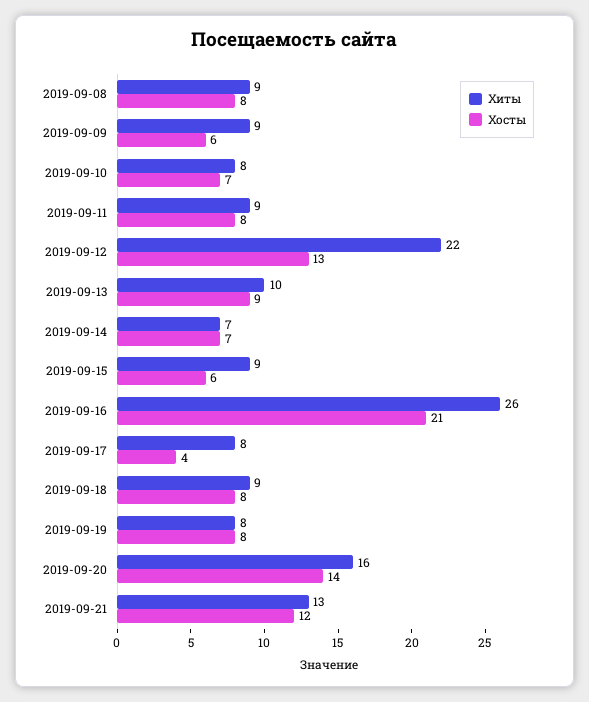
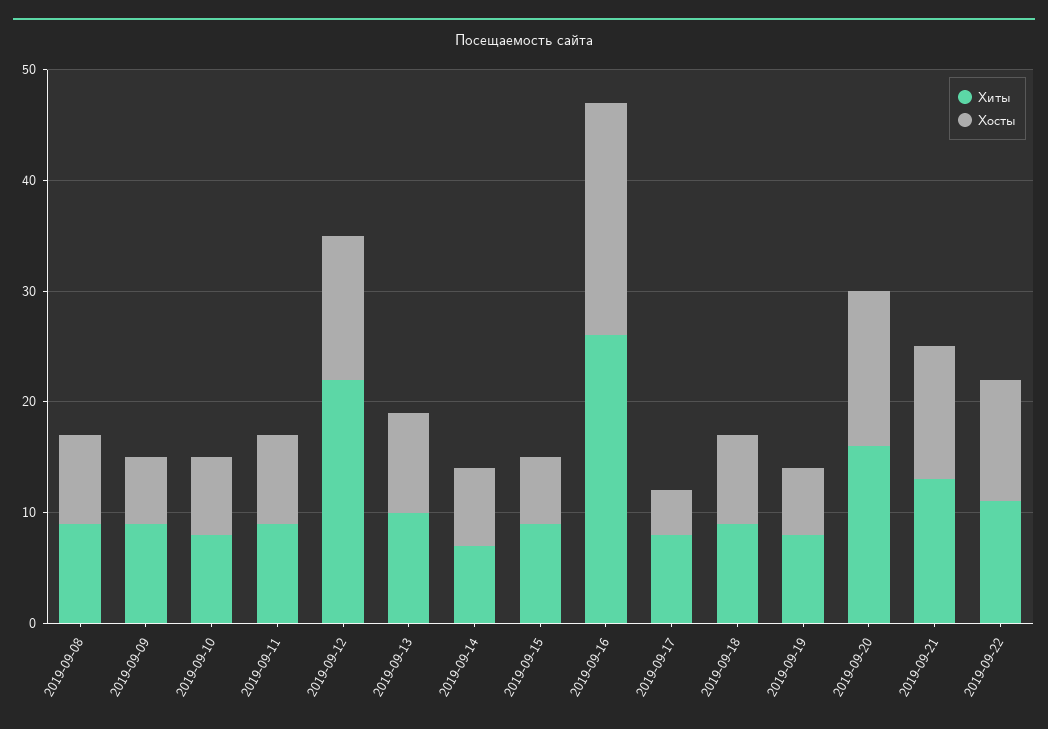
Хосты, 2019-09-19: 8 -> 6
Хиты, 2019-09-22: none -> 11
Хосты, 2019-09-22: none -> 11

